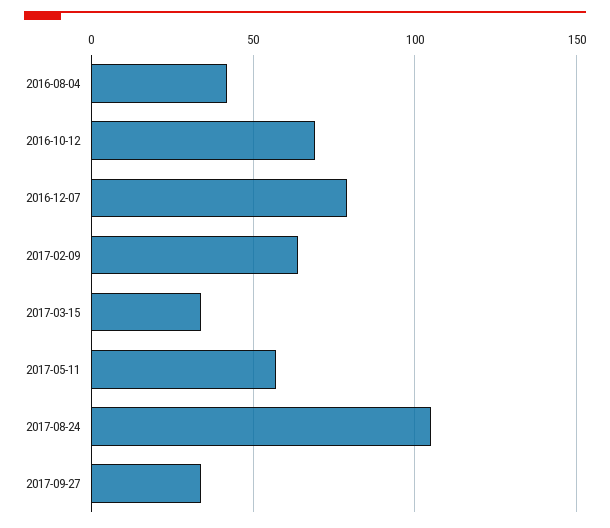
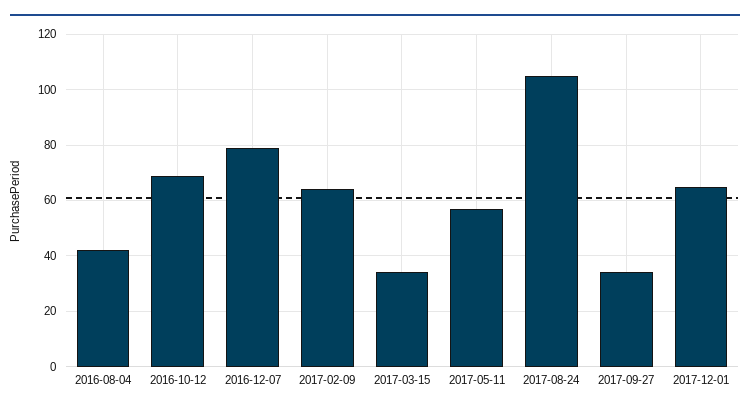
2017-12-01: none -> 65

